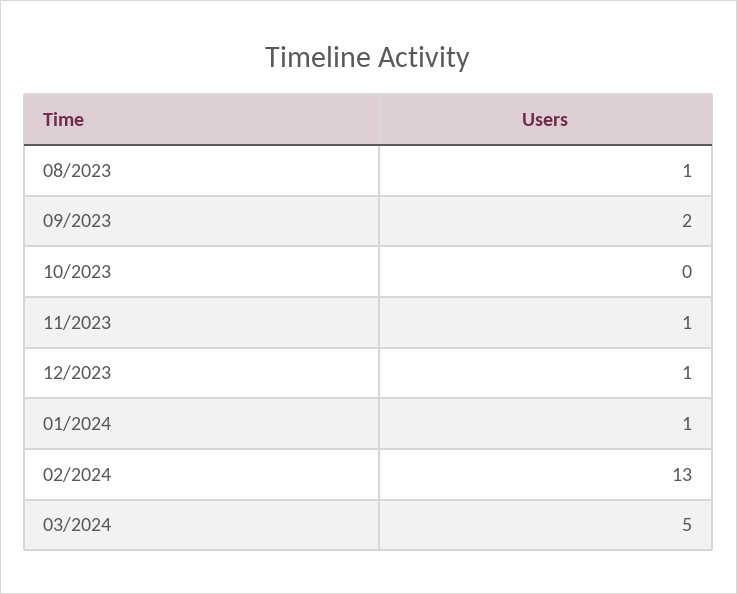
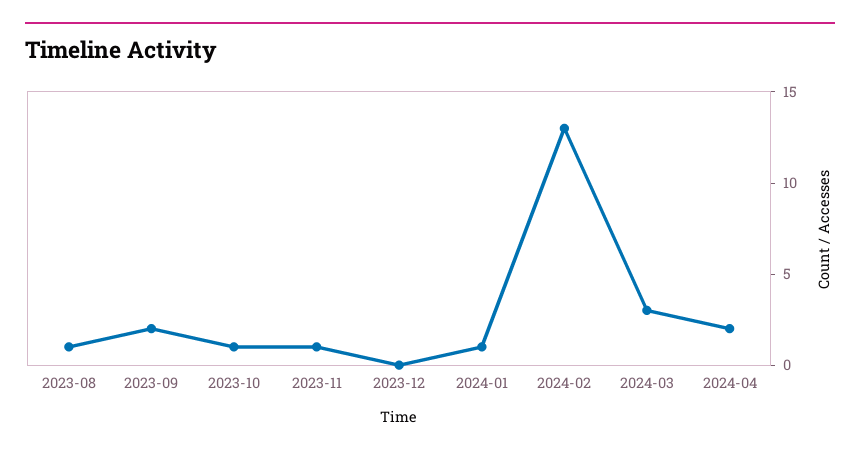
10/2023: 0 -> 1
12/2023: 1 -> 0
03/2024: 5 -> 3
2024-04: none -> 2

